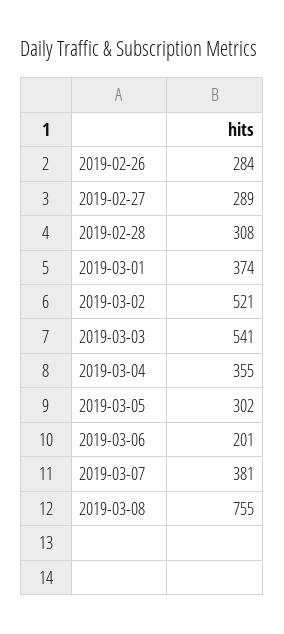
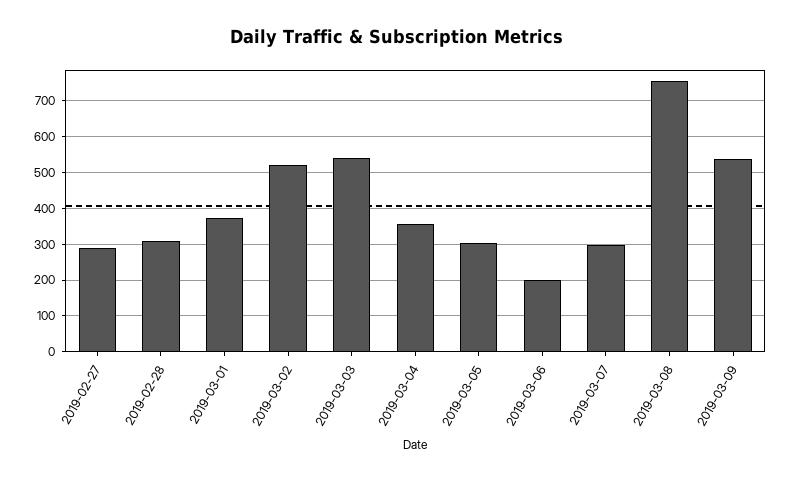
2019-02-26: 284 -> none
2019-03-07: 381 -> 300
2019-03-09: none -> 540

